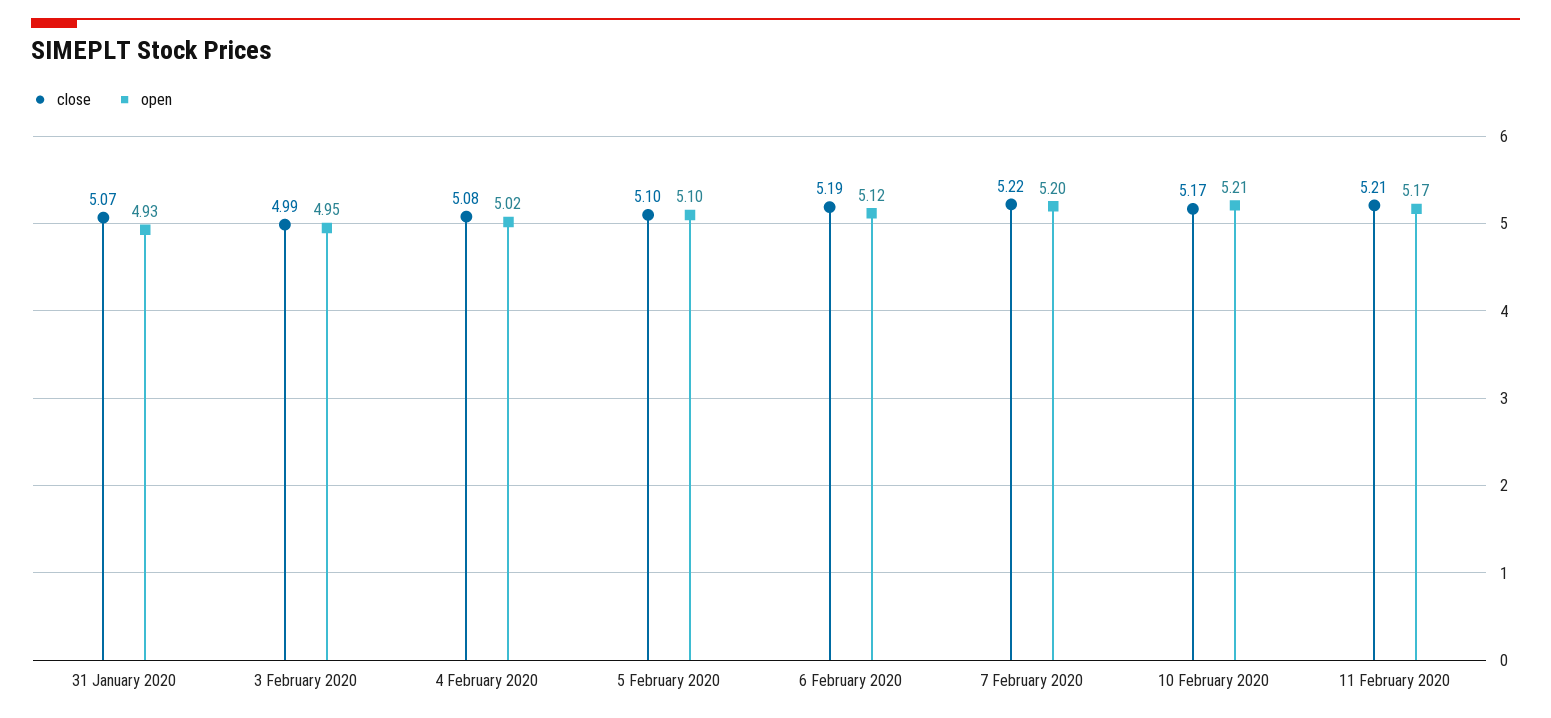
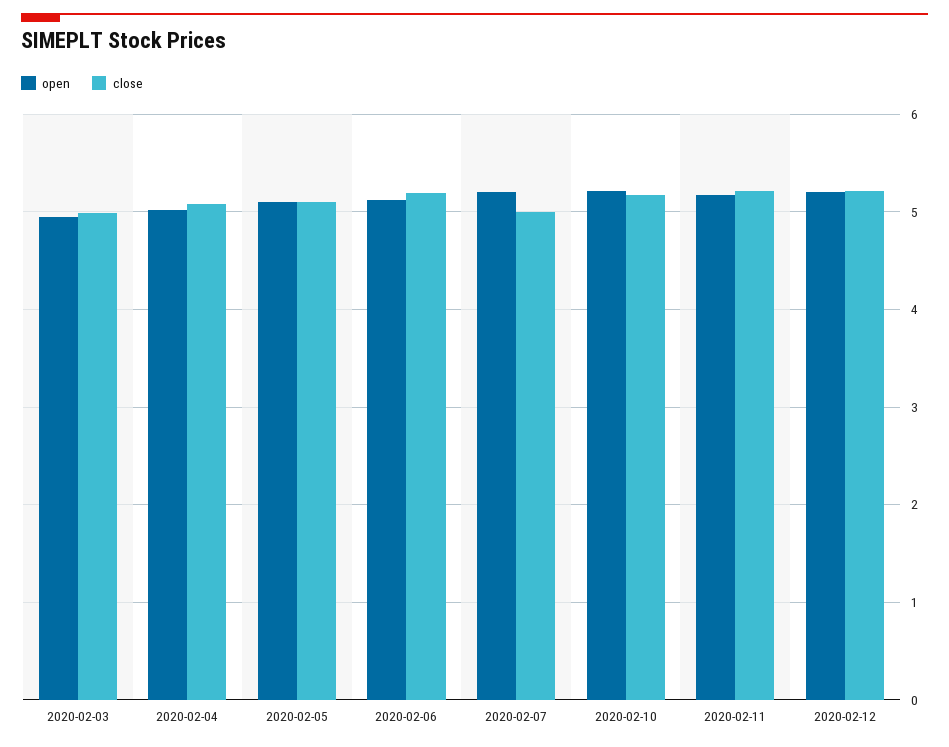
close, 31 January 2020: 5.07 -> none
open, 31 January 2020: 4.93 -> none
close, 7 February 2020: 5.22 -> 5
open, 2020-02-12: none -> 5.2
close, 2020-02-12: none -> 5.2

